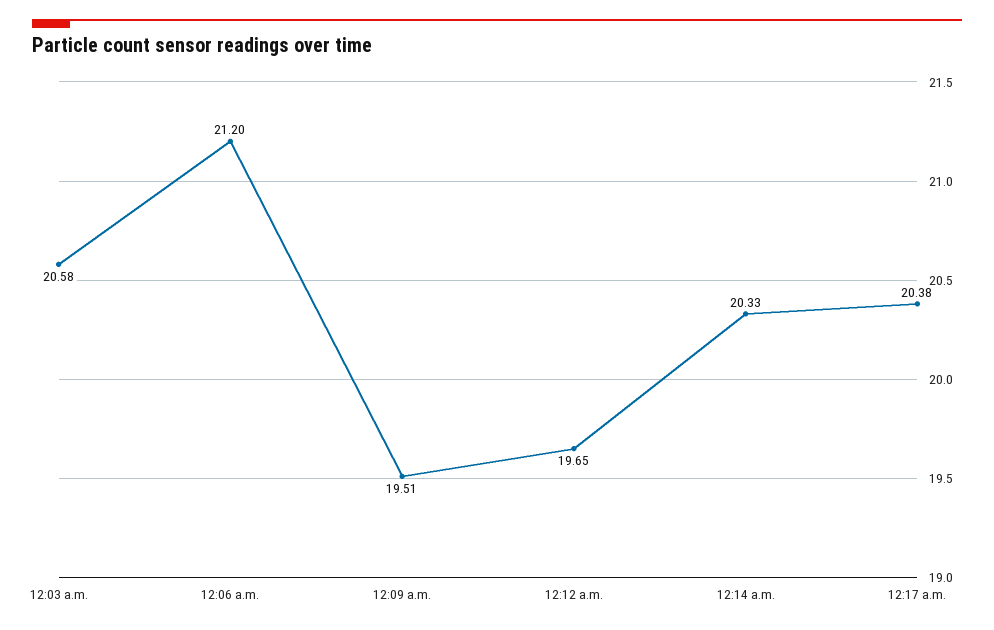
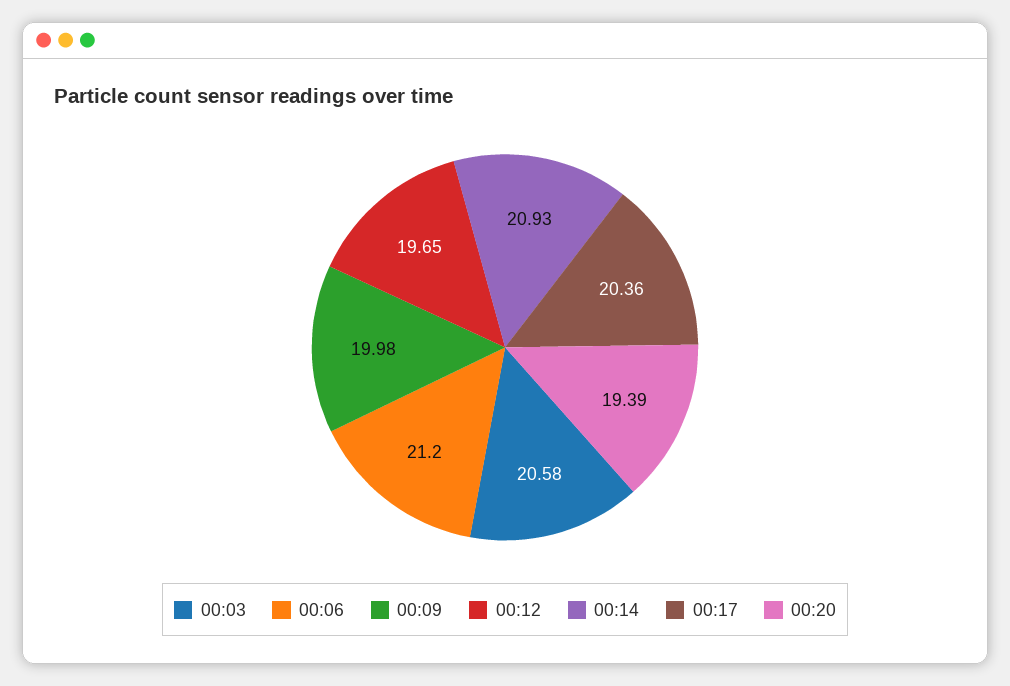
12:09 a.m.: 19.51 -> 19.98
12:14 a.m.: 20.33 -> 20.93
12:17 a.m.: 20.38 -> 20.36
00:20: none -> 19.39

